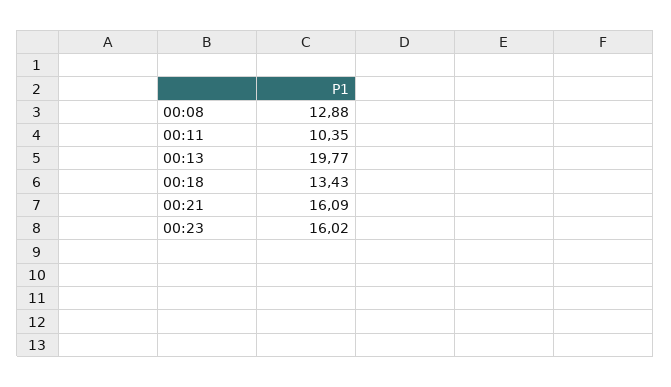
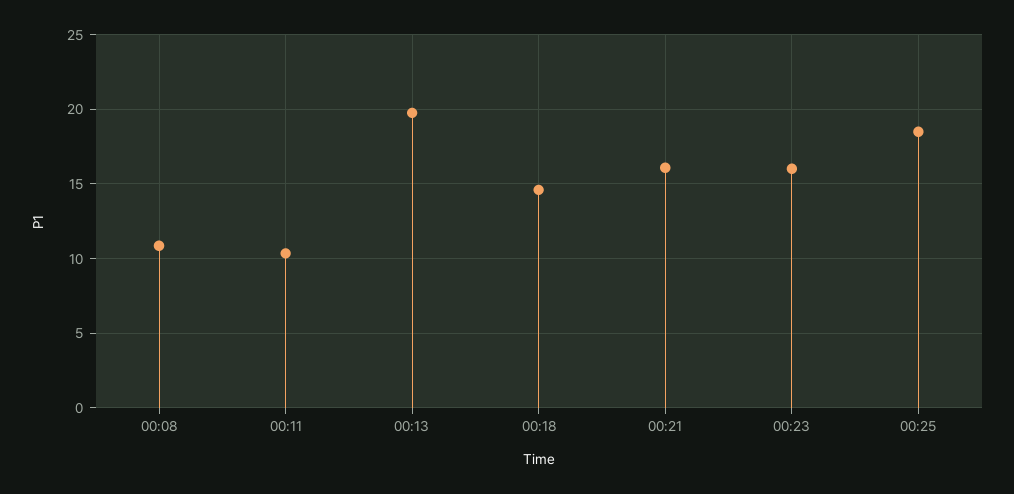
00:08: 12.88 -> 11
00:18: 13.43 -> 14.5
00:25: none -> 18.5

